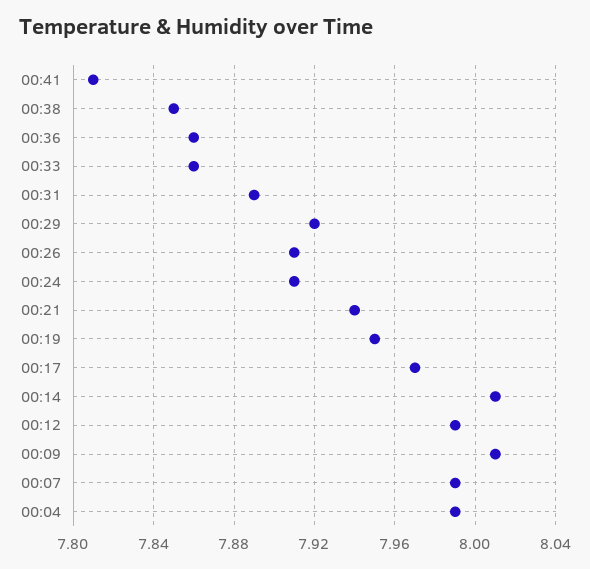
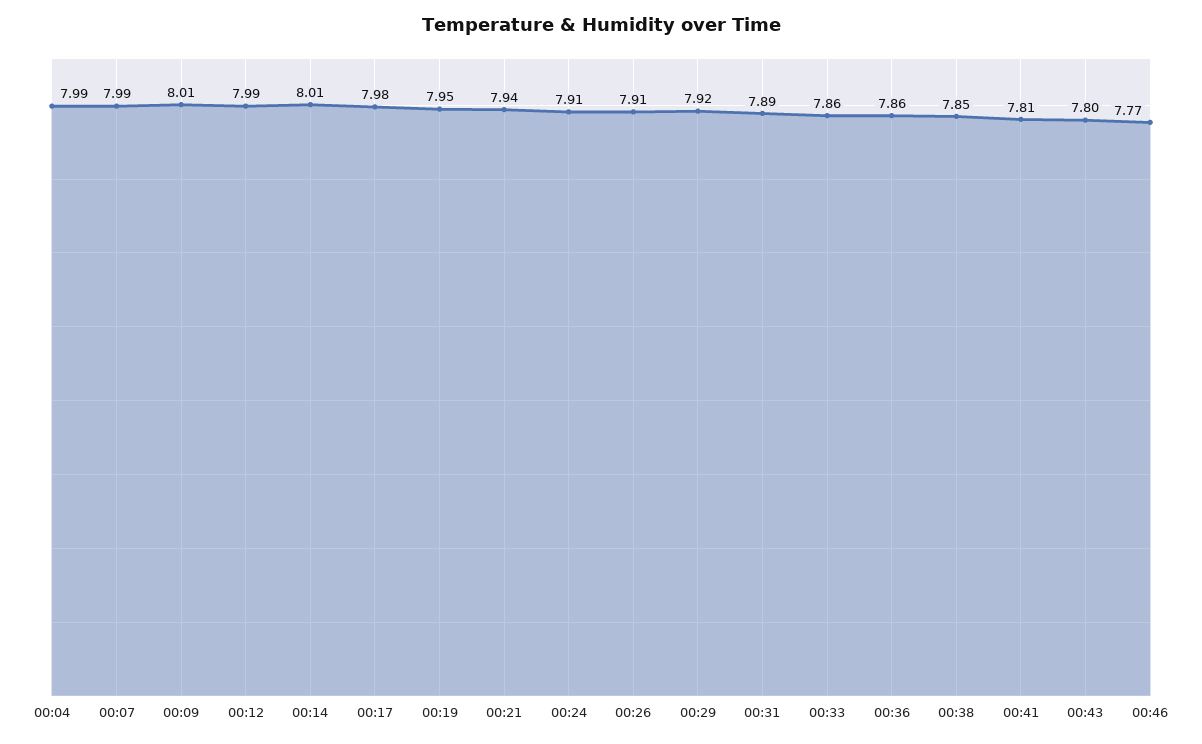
00:17: 7.97 -> 7.98
00:43: none -> 7.8
00:46: none -> 7.77

